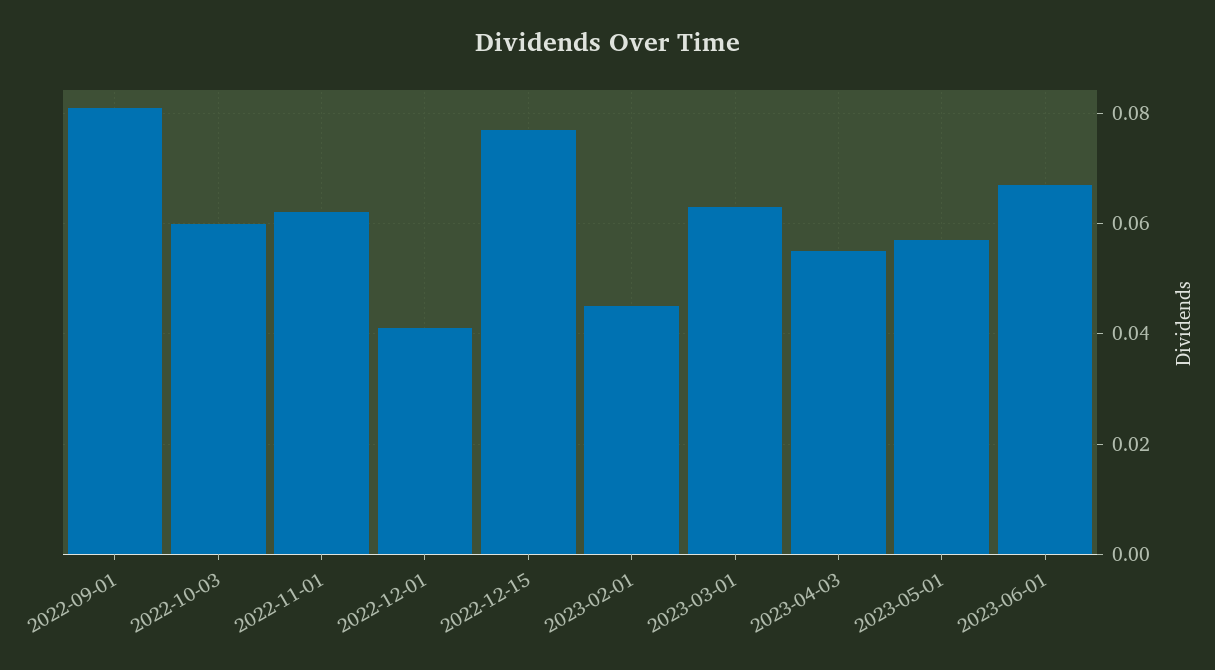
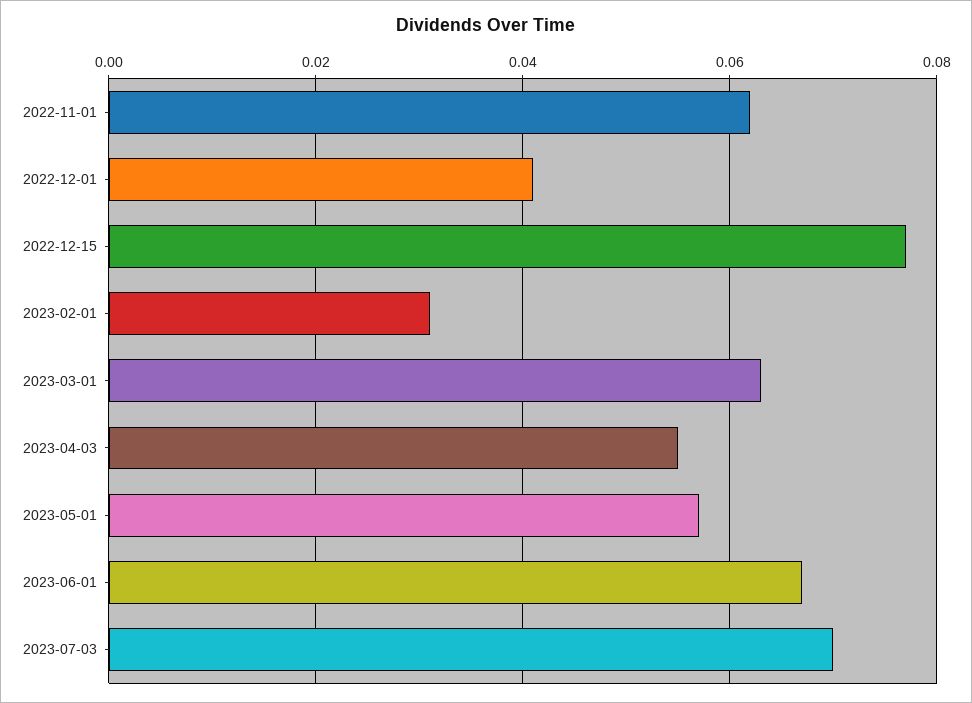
2022-09-01: 0.08 -> none
2022-10-03: 0.06 -> none
2023-02-01: 0.045 -> 0.03
2023-07-03: none -> 0.07

